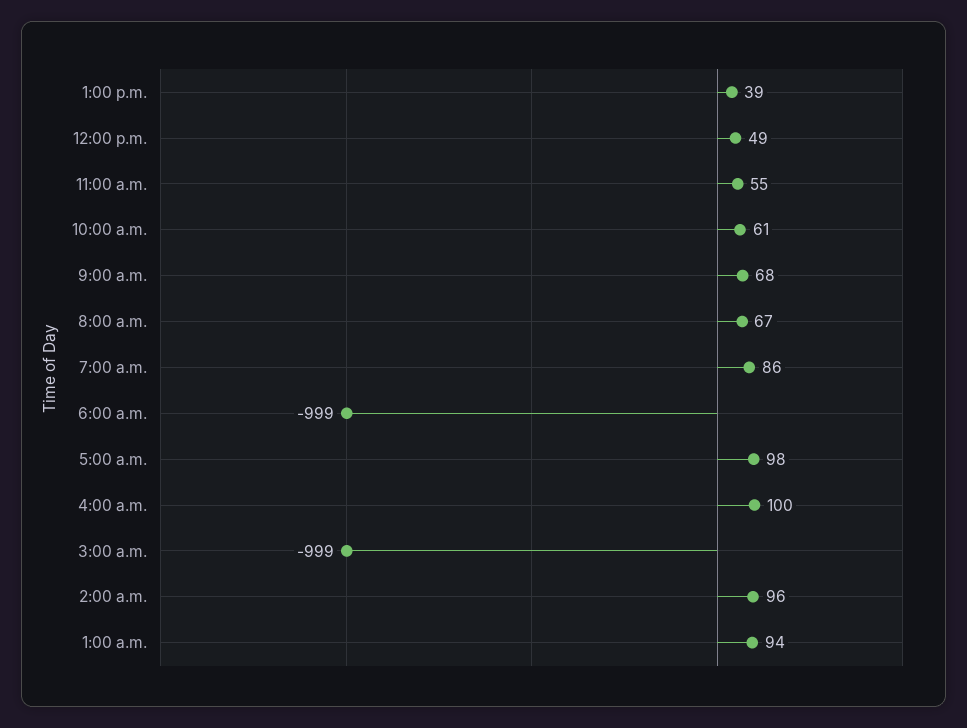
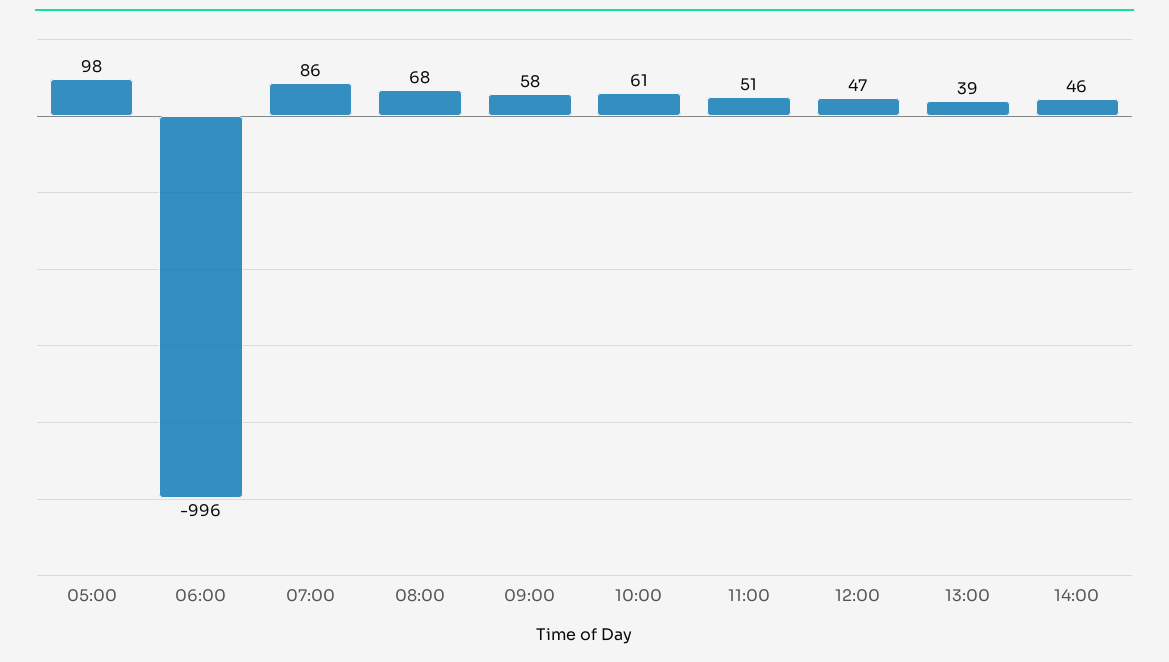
12:00 p.m.: 49 -> 47
11:00 a.m.: 55 -> 51
9:00 a.m.: 68 -> 58
8:00 a.m.: 67 -> 68
6:00 a.m.: -999 -> -996
4:00 a.m.: 100 -> none
3:00 a.m.: -999 -> none
2:00 a.m.: 96 -> none
1:00 a.m.: 94 -> none
14:00: none -> 46

